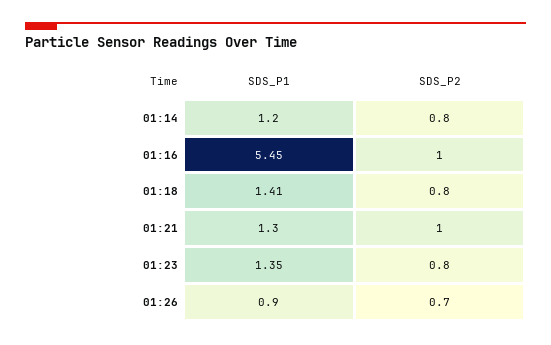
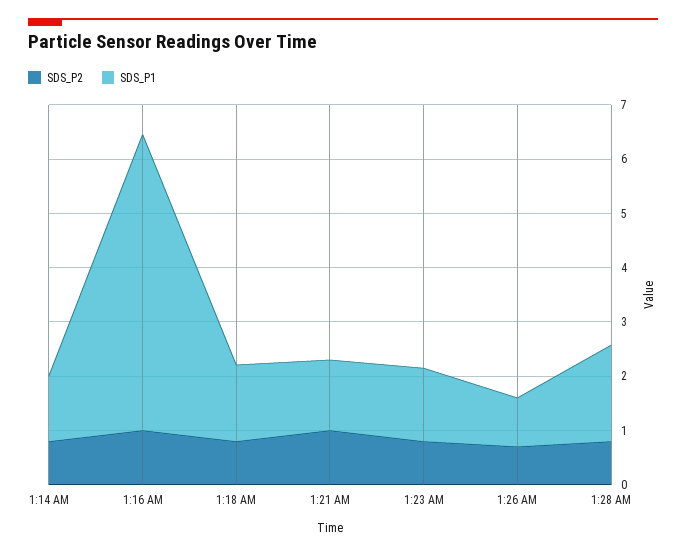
SDS_P2, 1:28 AM: none -> 0.8
SDS_P1, 1:28 AM: none -> 1.8

